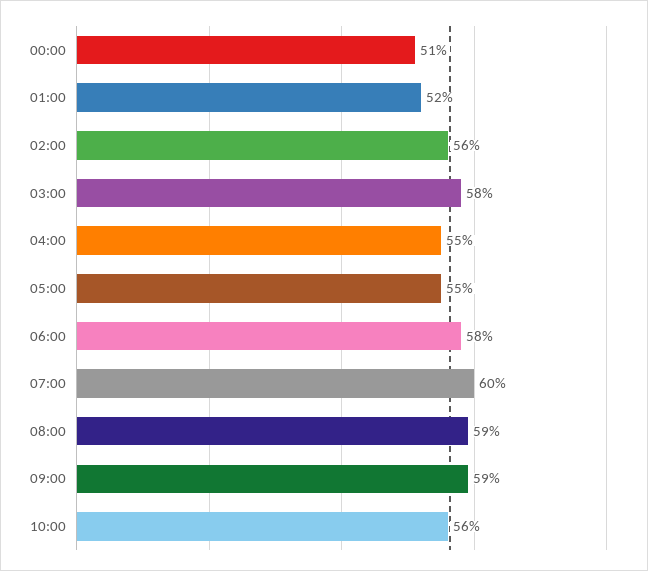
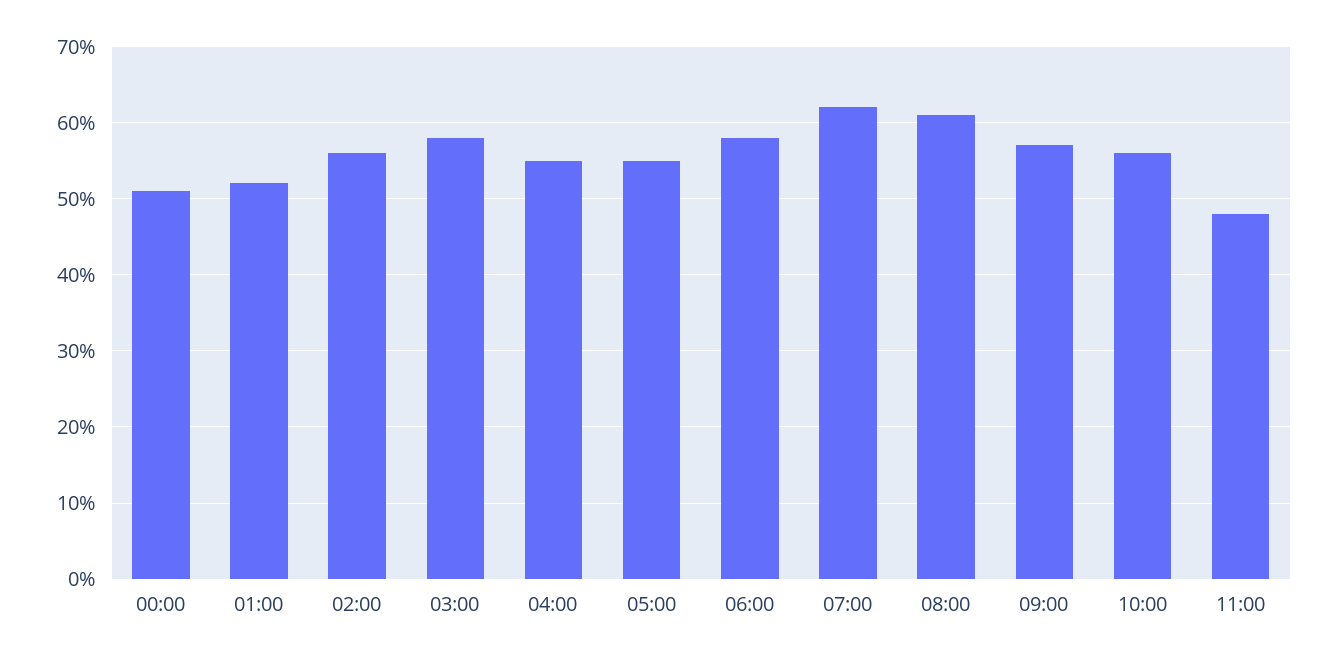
07:00: 60 -> 62
08:00: 59 -> 61
09:00: 59 -> 57
11:00: none -> 48

